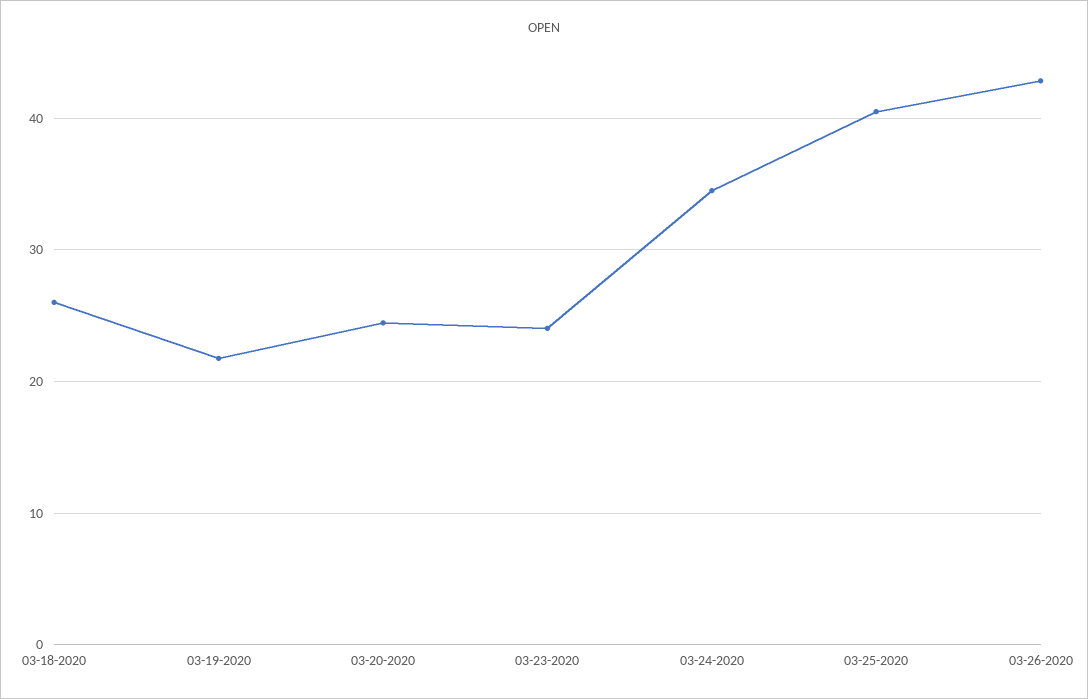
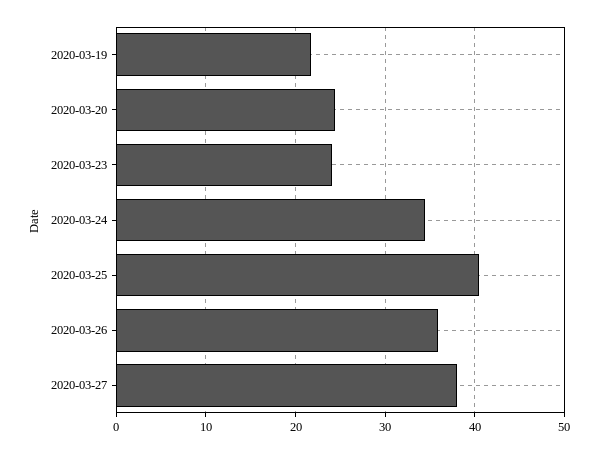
03-18-2020: 26 -> none
03-26-2020: 43 -> 36
2020-03-27: none -> 38

